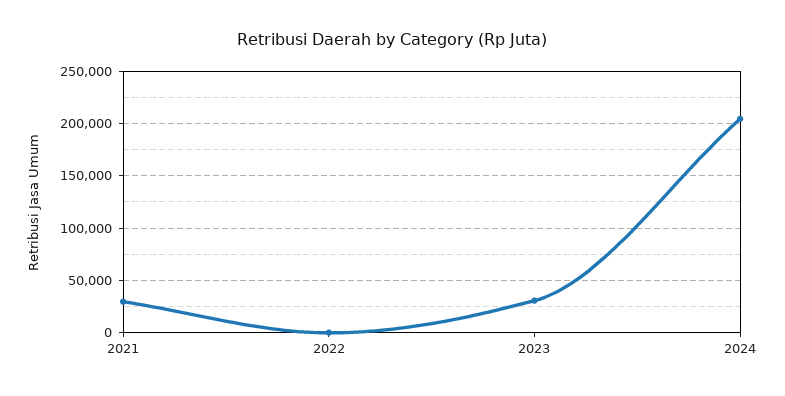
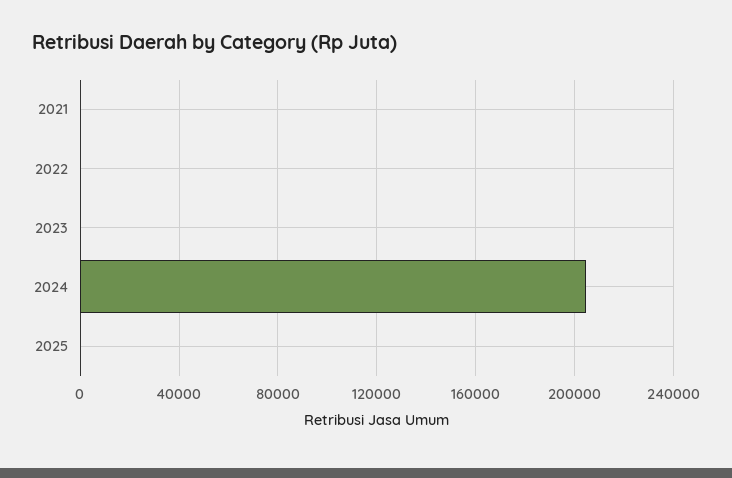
2021: 30000 -> 0
2023: 30000 -> 0
2025: none -> 0

